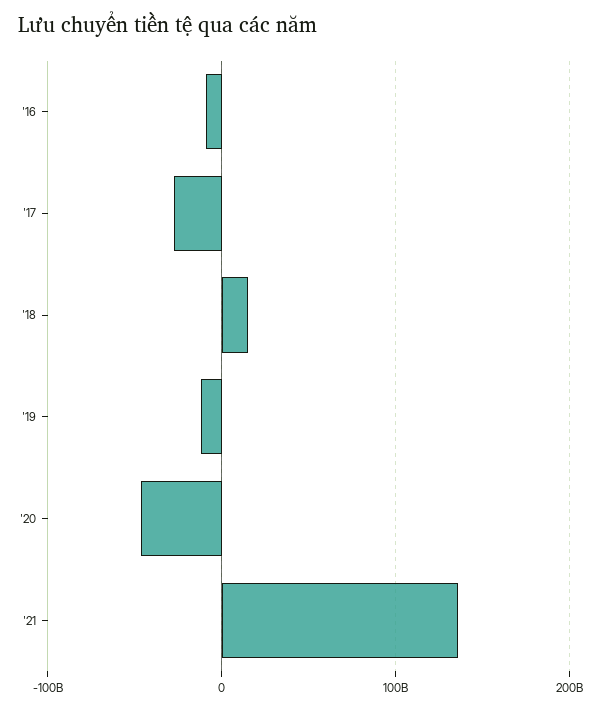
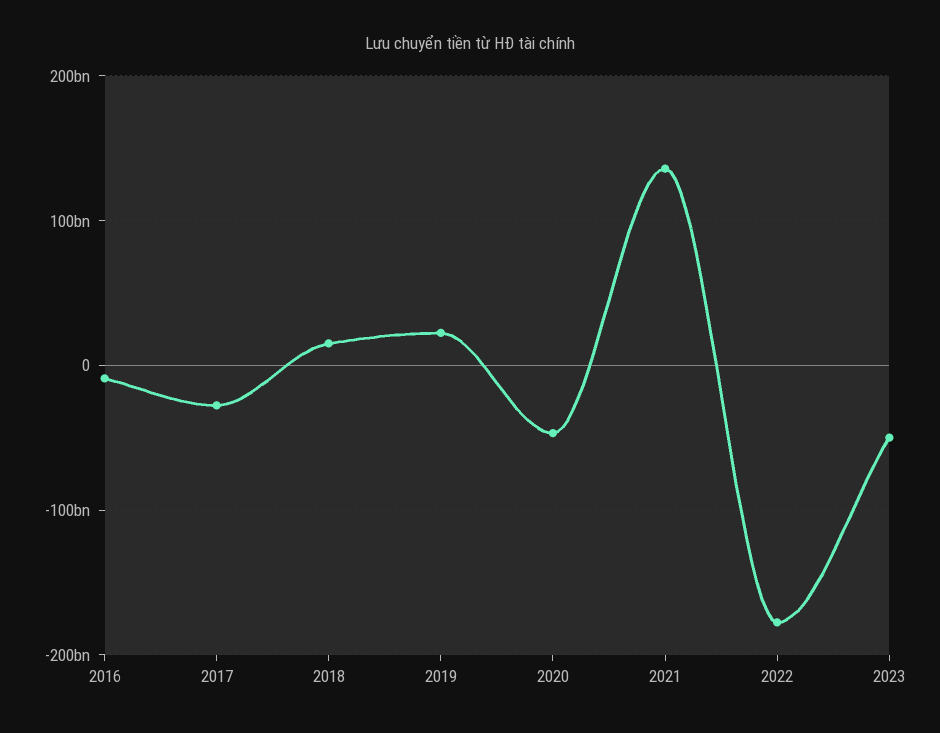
'19: -10000000000 -> 20000000000
2022: none -> -180000000000
2023: none -> -50000000000

